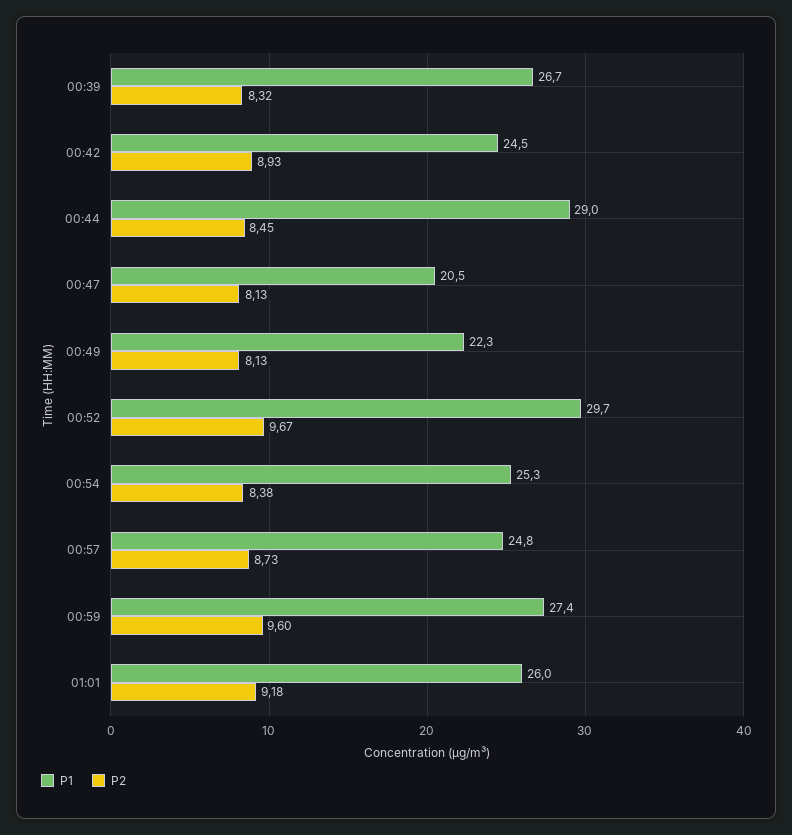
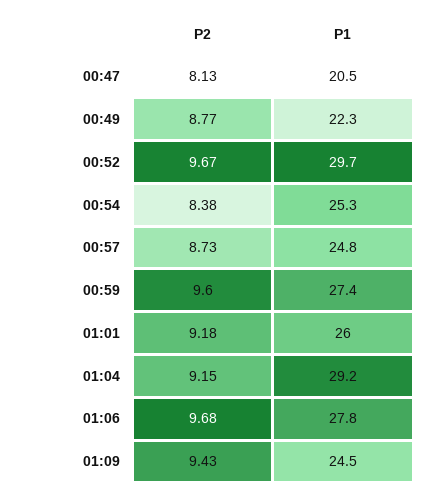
P1, 00:39: 26.7 -> none
P2, 00:39: 8.32 -> none
P1, 00:42: 24.5 -> none
P2, 00:42: 8.93 -> none
P1, 00:44: 29 -> none
P2, 00:44: 8.45 -> none
P2, 00:49: 8.13 -> 8.77
P2, 01:04: none -> 9.15
P1, 01:04: none -> 29.2
P2, 01:06: none -> 9.68
P1, 01:06: none -> 27.8
P2, 01:09: none -> 9.43
P1, 01:09: none -> 24.5

